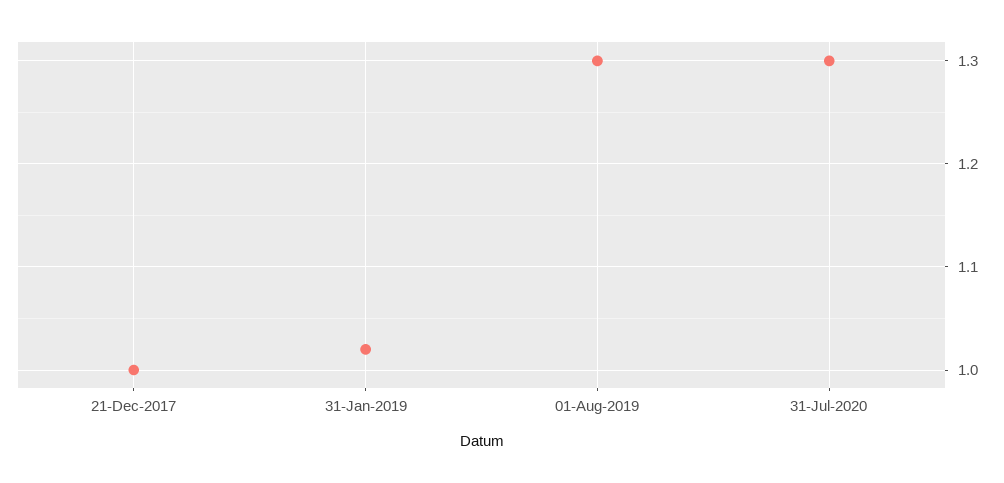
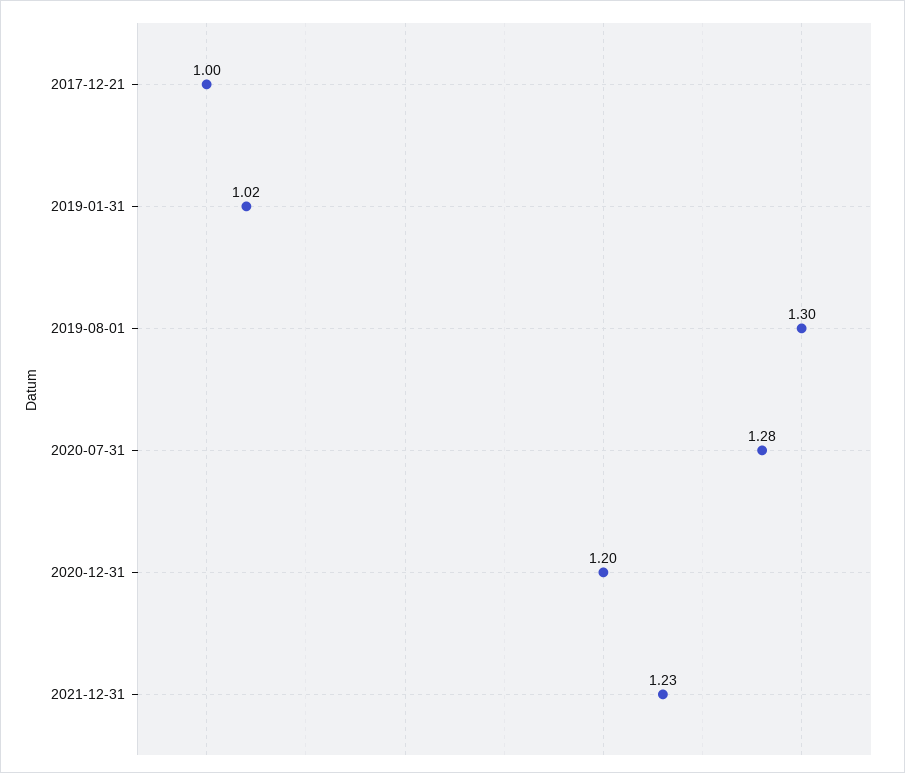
31-Jul-2020: 1.3 -> 1.28
2020-12-31: none -> 1.2
2021-12-31: none -> 1.23

